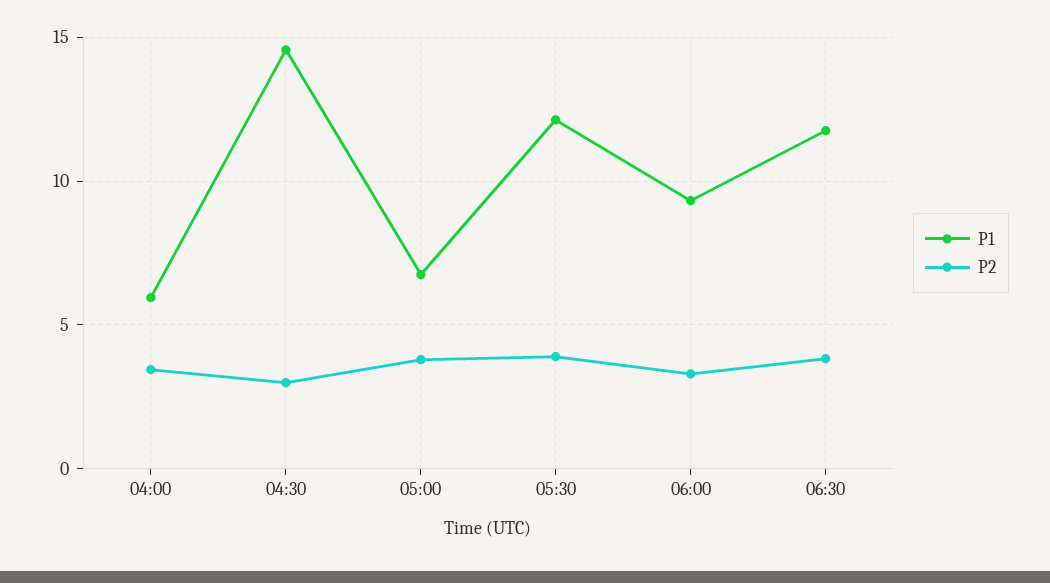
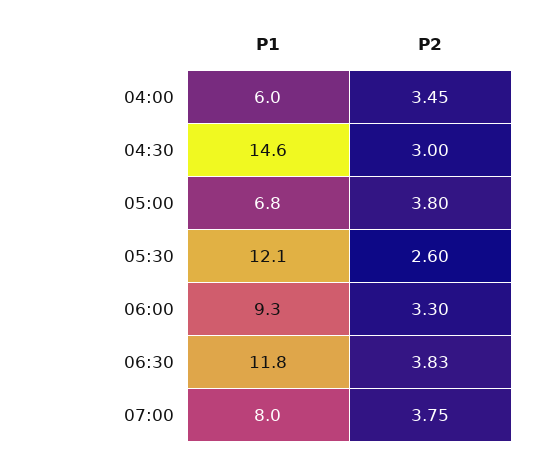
P2, 05:30: 4 -> 2.6
P1, 07:00: none -> 8
P2, 07:00: none -> 3.75

